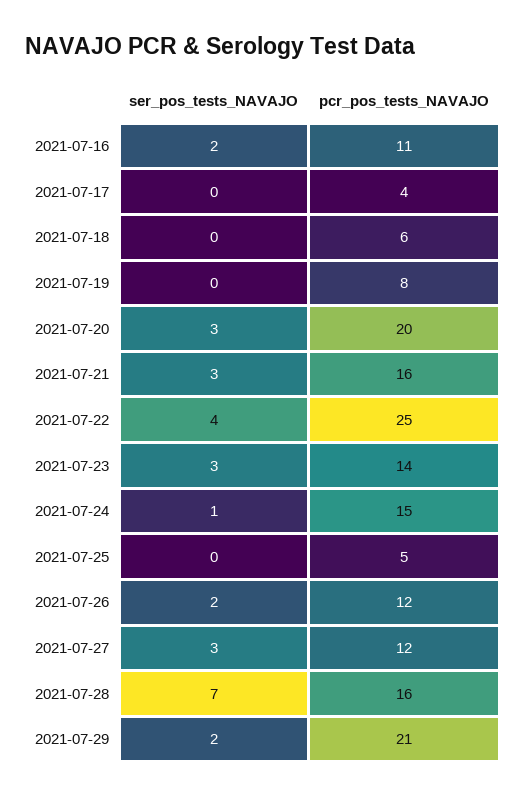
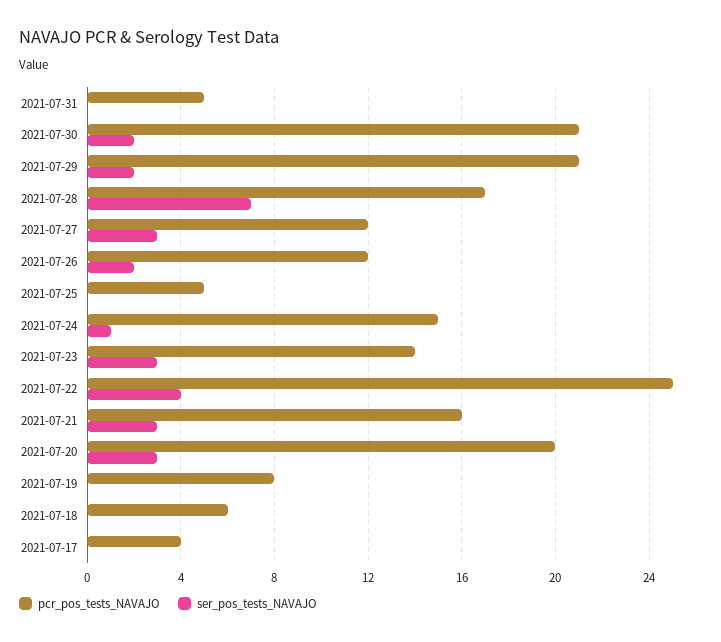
ser_pos_tests_NAVAJO, 2021-07-16: 2 -> none
pcr_pos_tests_NAVAJO, 2021-07-16: 11 -> none
pcr_pos_tests_NAVAJO, 2021-07-28: 16 -> 17
pcr_pos_tests_NAVAJO, 2021-07-31: none -> 5
ser_pos_tests_NAVAJO, 2021-07-31: none -> 0
pcr_pos_tests_NAVAJO, 2021-07-30: none -> 21
ser_pos_tests_NAVAJO, 2021-07-30: none -> 2

